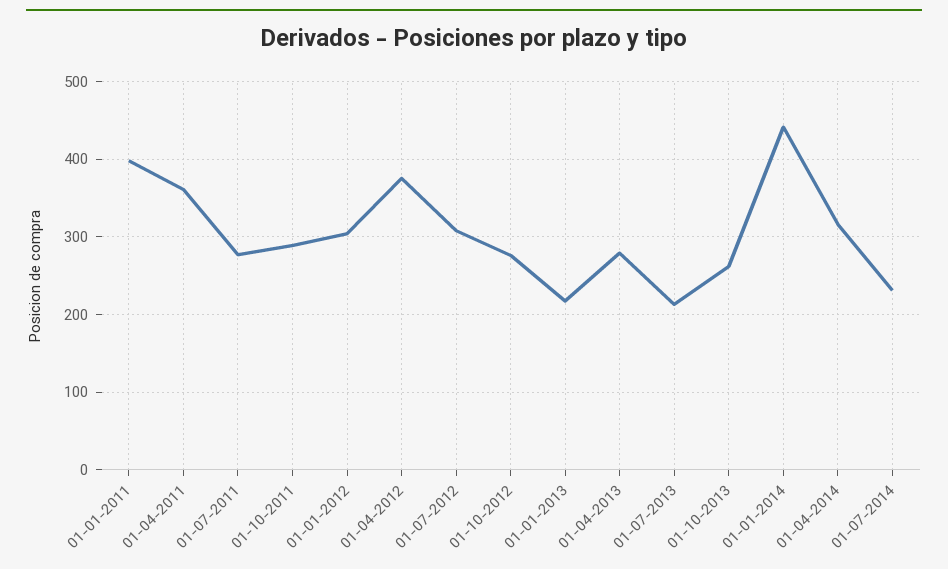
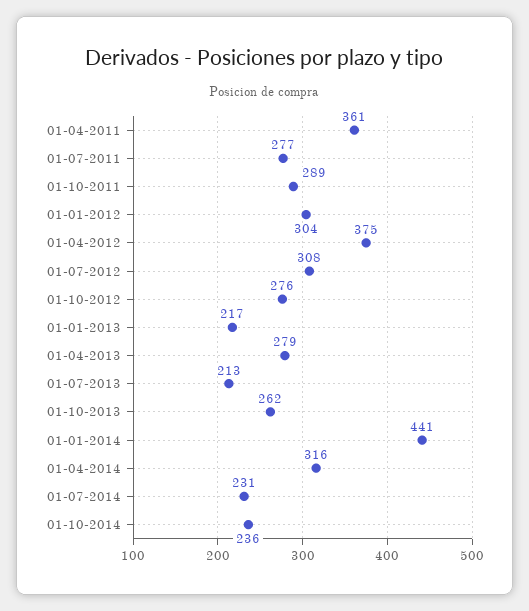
01-01-2011: 400 -> none
01-10-2014: none -> 236

